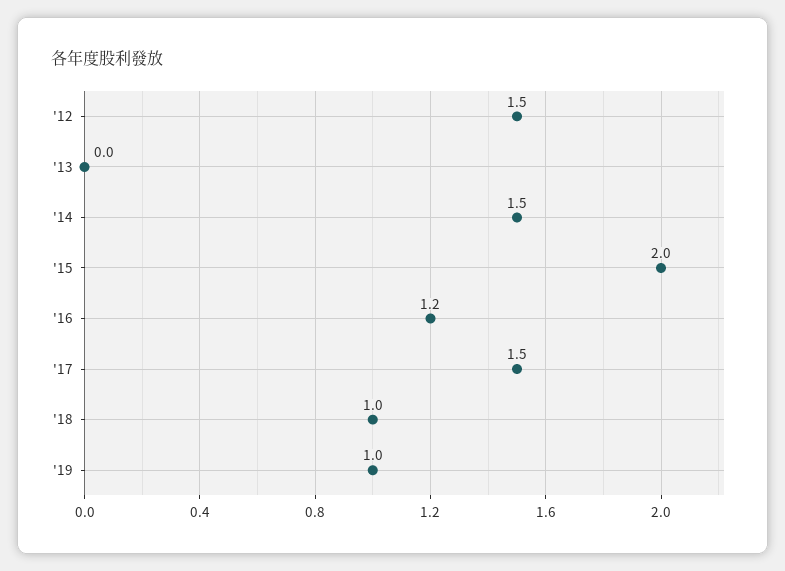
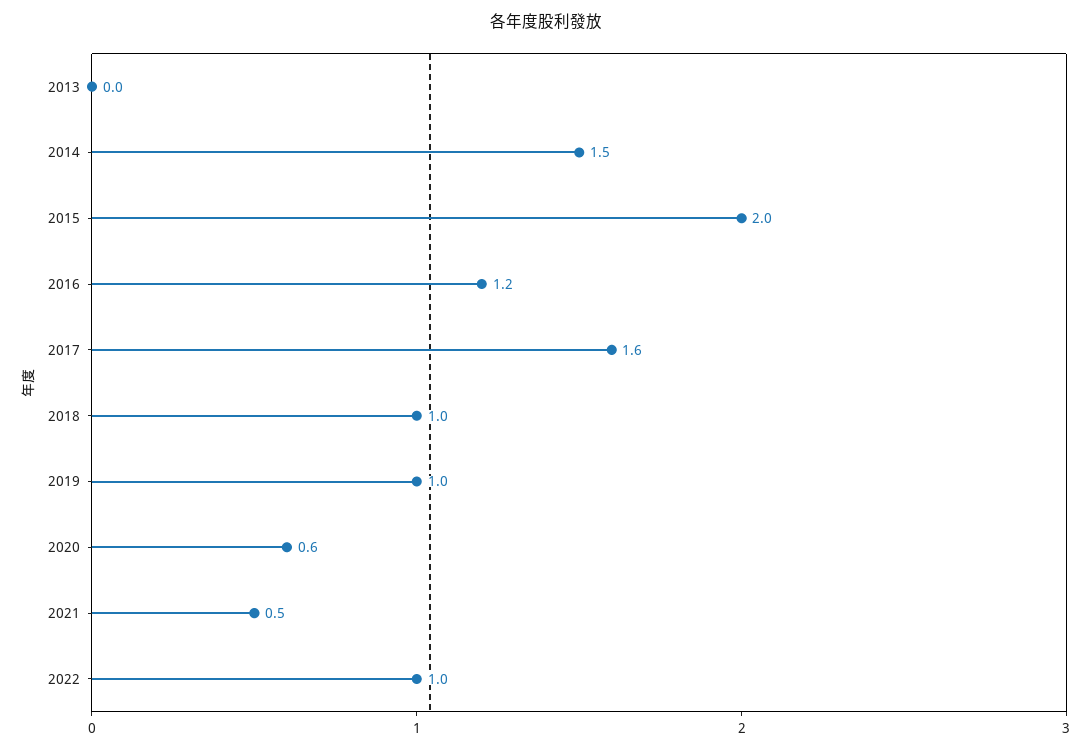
'12: 1.5 -> none
'17: 1.5 -> 1.6
2020: none -> 0.6
2021: none -> 0.5
2022: none -> 1

